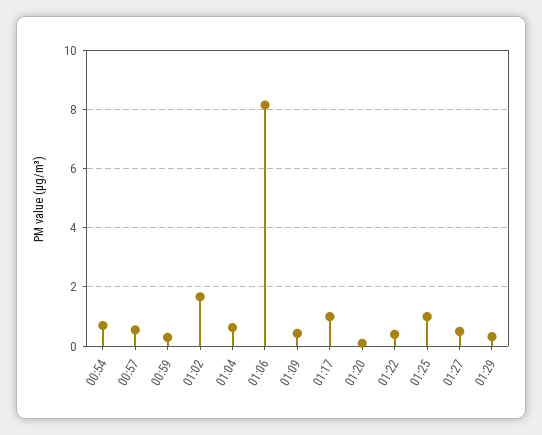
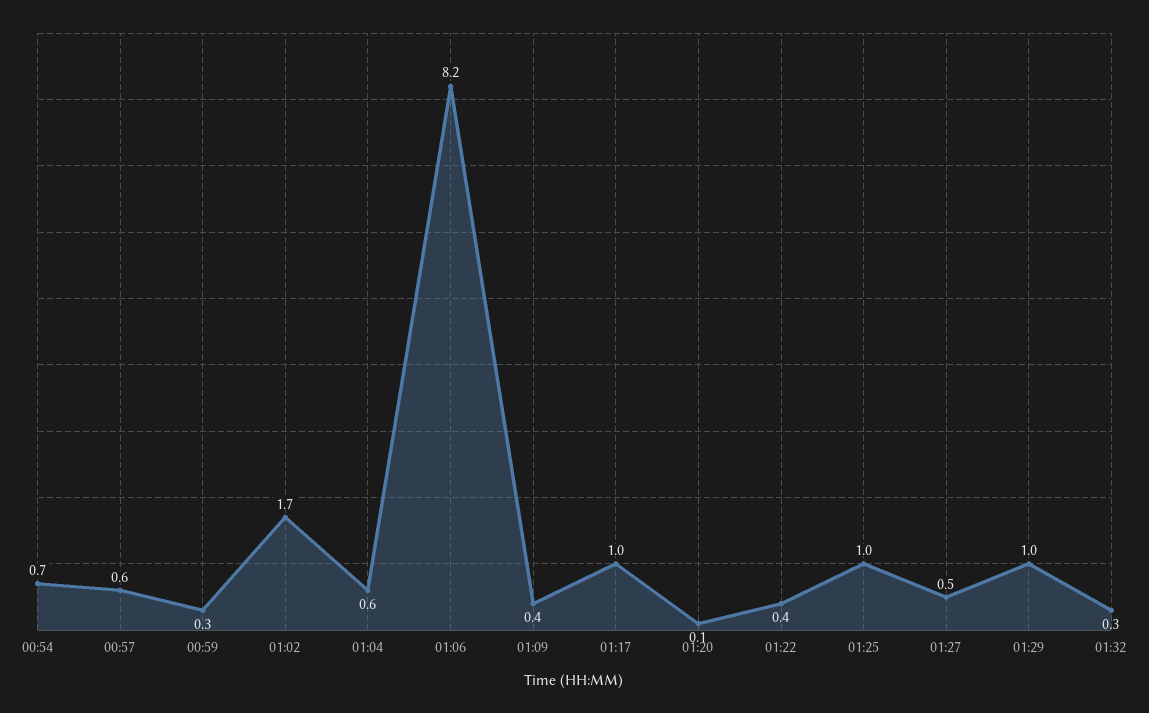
01:29: 0.25 -> 1
01:32: none -> 0.3

